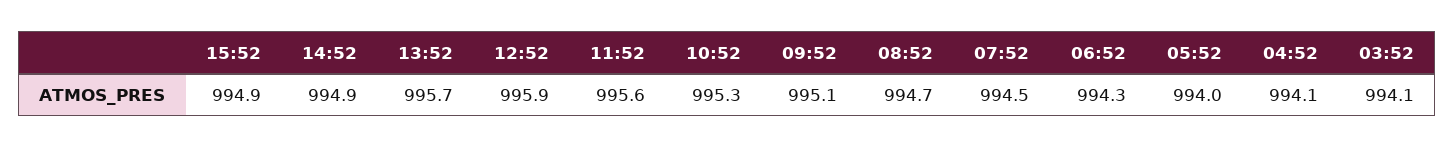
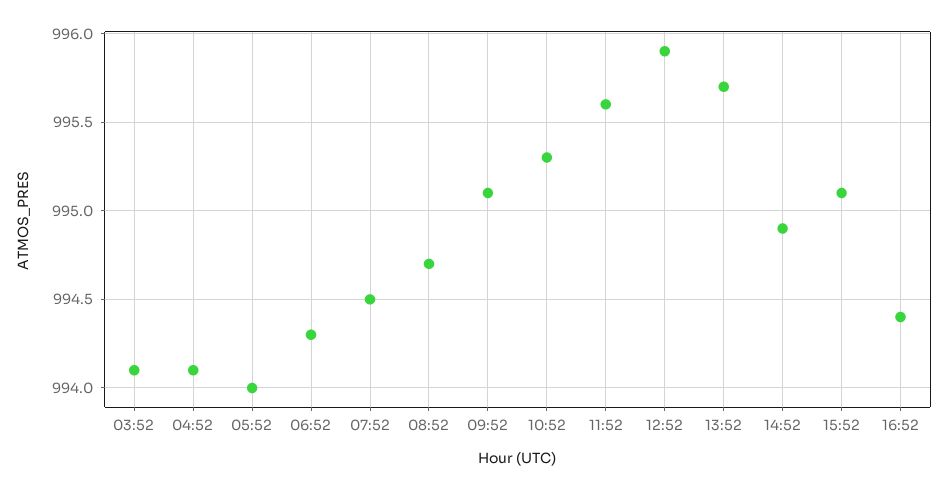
15:52: 994.9 -> 995.1
16:52: none -> 994.4

